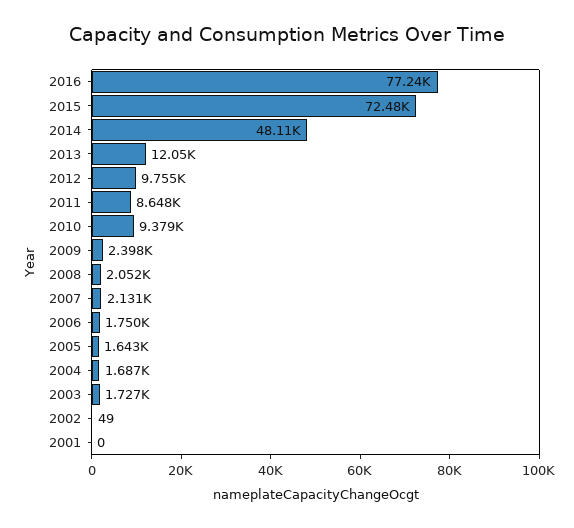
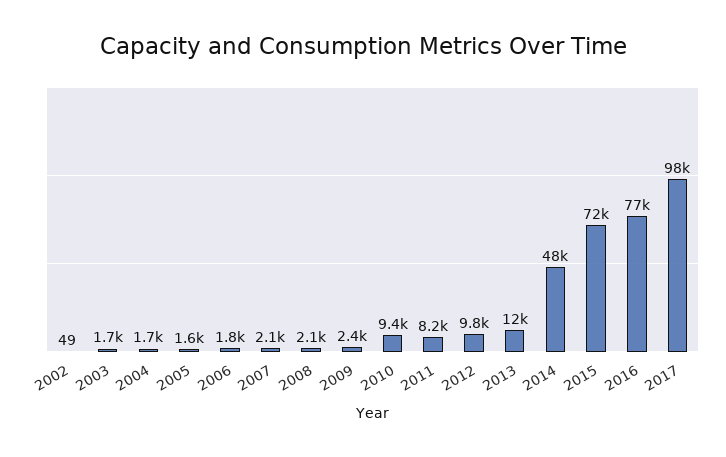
2011: 8648 -> 8200
2001: 0 -> none
2017: none -> 98000

